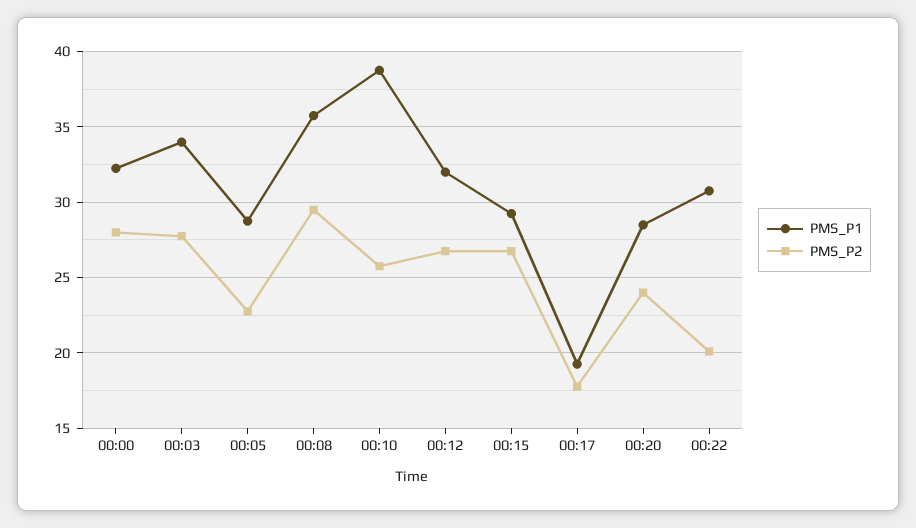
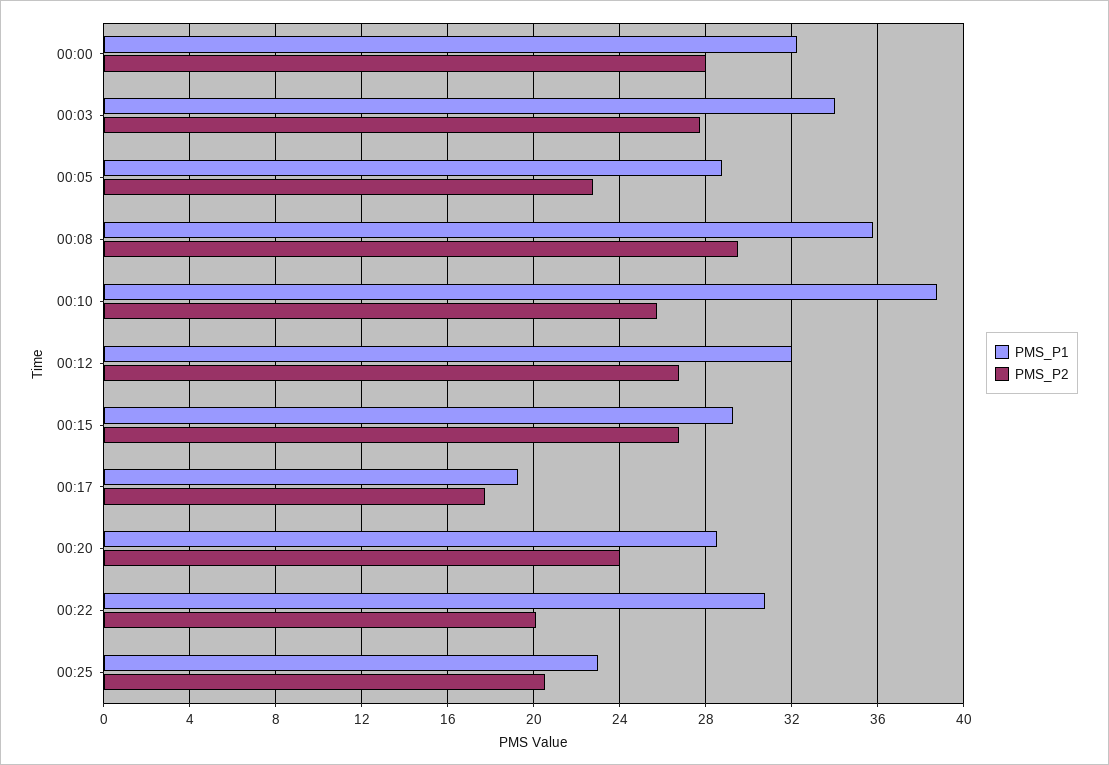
PMS_P1, 00:25: none -> 23
PMS_P2, 00:25: none -> 20.5

